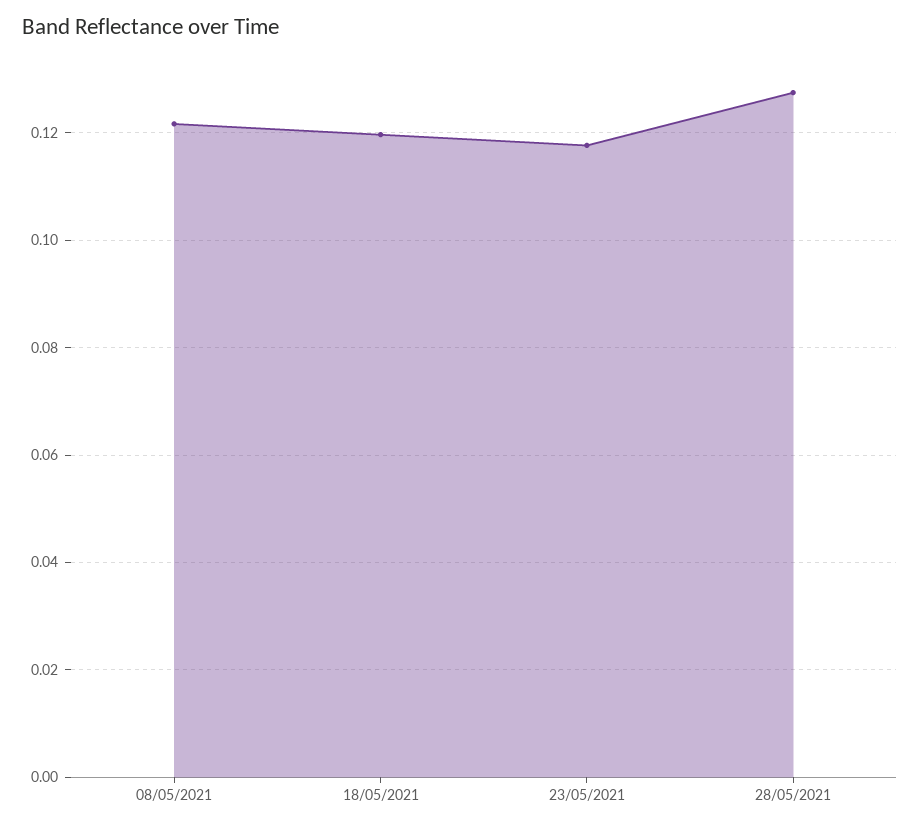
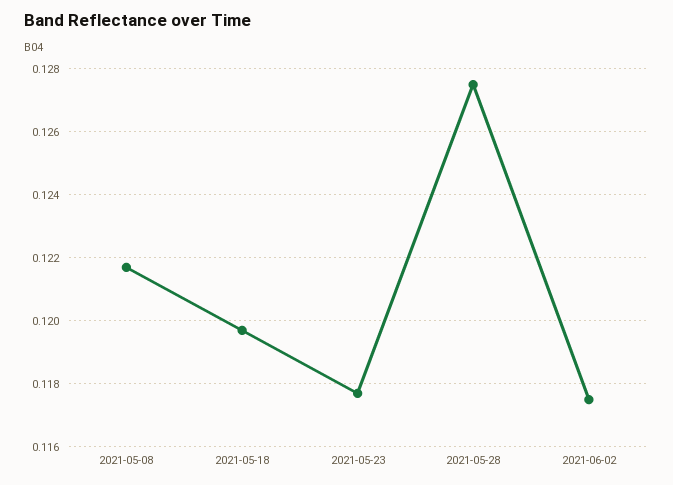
2021-06-02: none -> 0.1175

